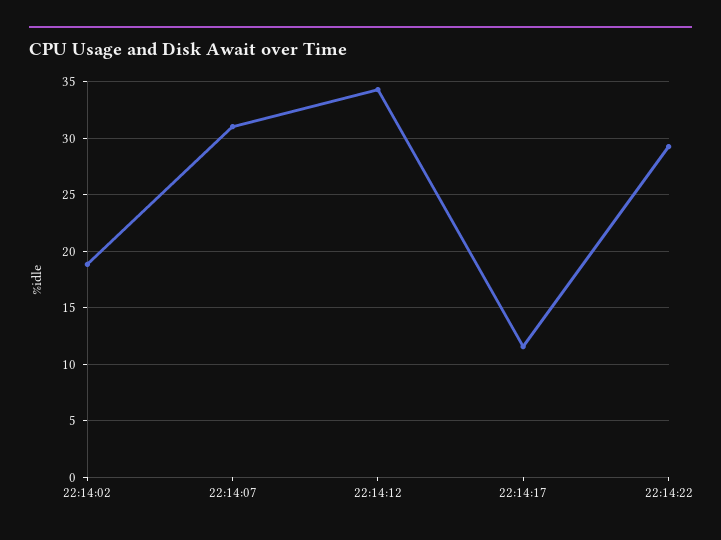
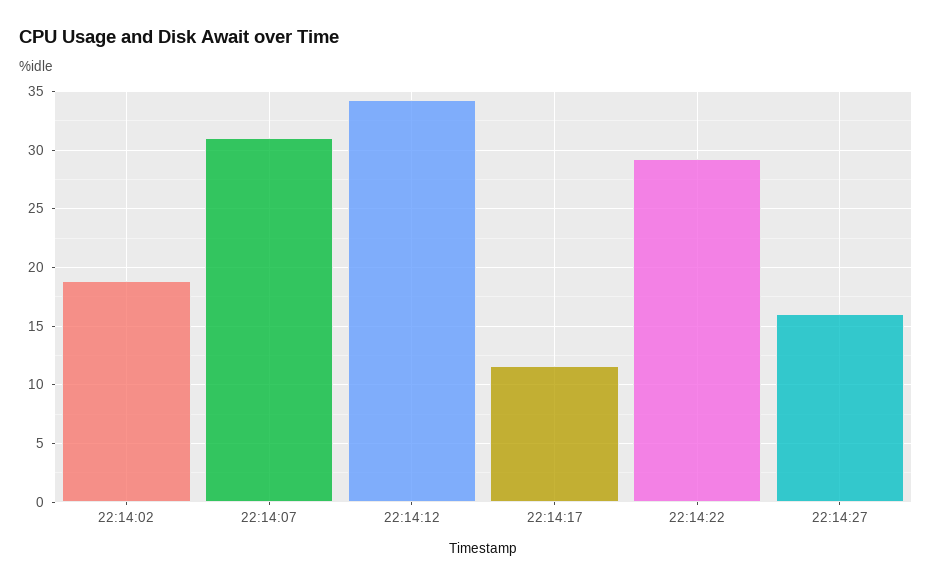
22:14:27: none -> 16

